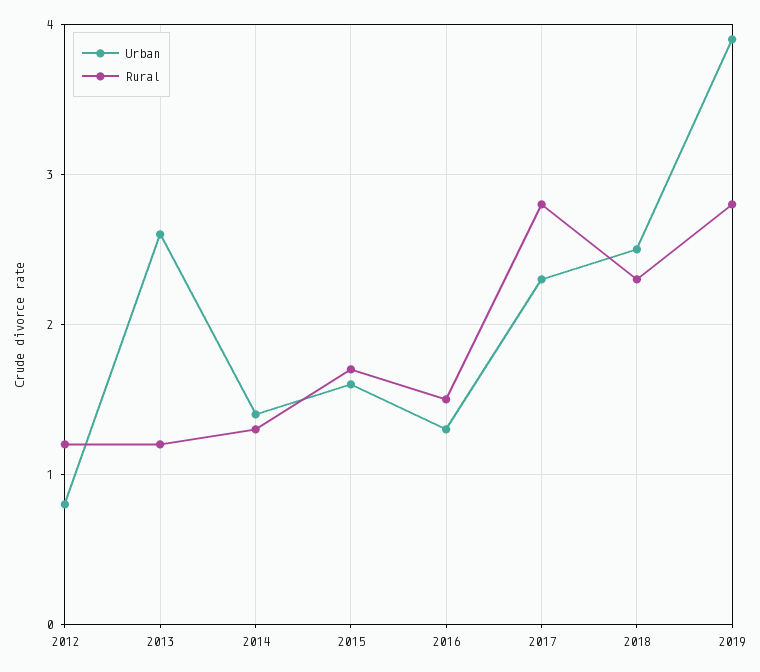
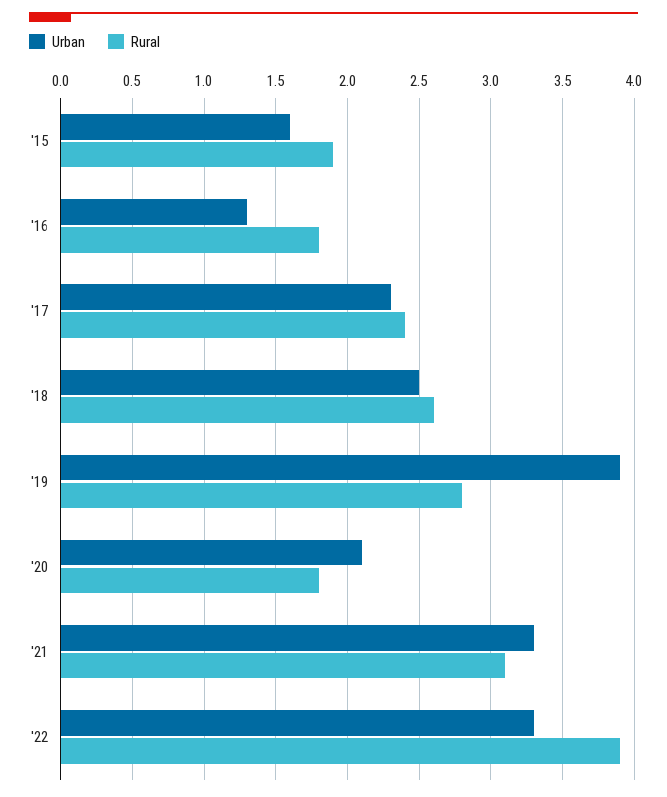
Urban, 2012: 0.8 -> none
Rural, 2012: 1.2 -> none
Urban, 2013: 2.6 -> none
Rural, 2013: 1.2 -> none
Urban, 2014: 1.4 -> none
Rural, 2014: 1.3 -> none
Rural, 2015: 1.7 -> 1.9
Rural, 2016: 1.5 -> 1.8
Rural, 2017: 2.8 -> 2.4
Rural, 2018: 2.3 -> 2.6
Urban, '20: none -> 2.1
Rural, '20: none -> 1.8
Urban, '21: none -> 3.3
Rural, '21: none -> 3.1
Urban, '22: none -> 3.3
Rural, '22: none -> 3.9

